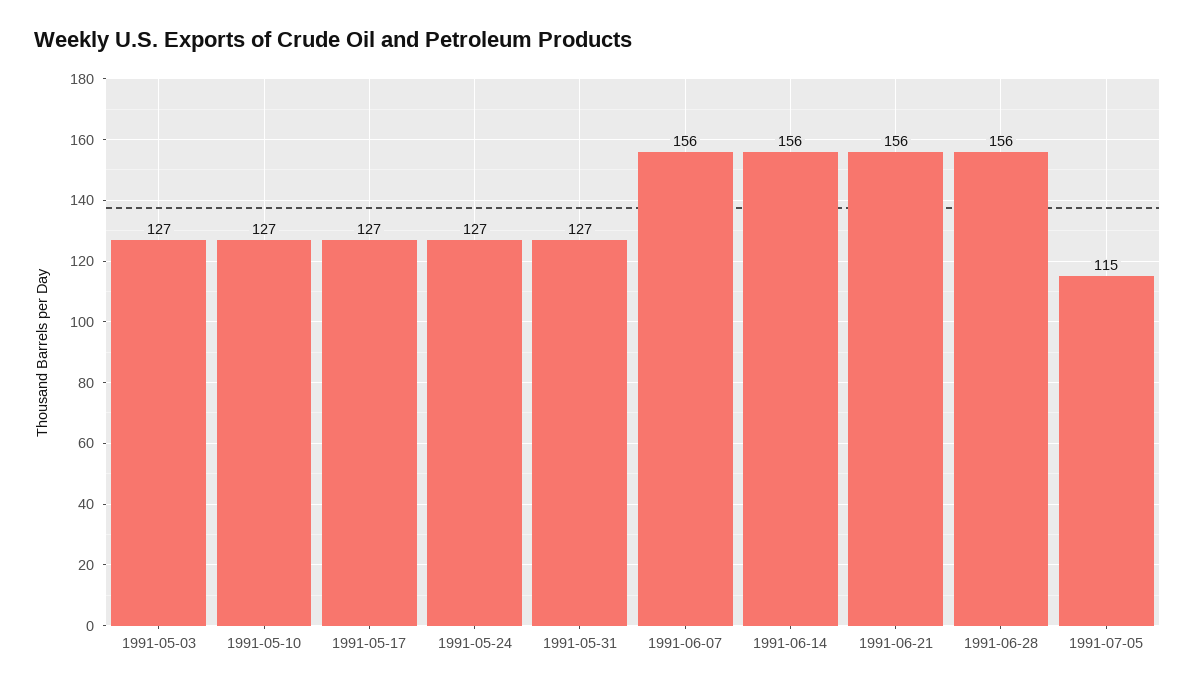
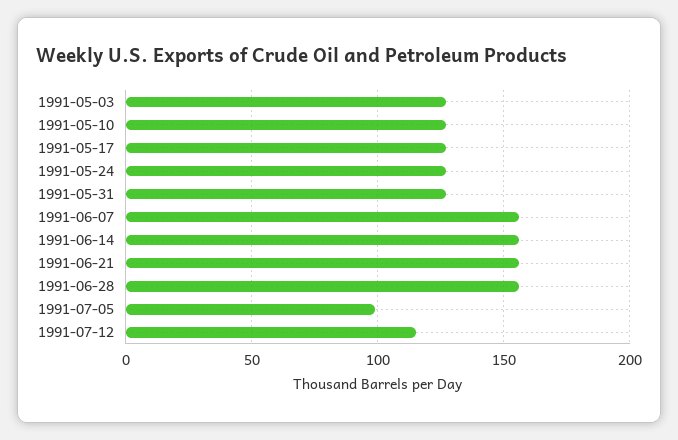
1991-07-05: 115 -> 100
1991-07-12: none -> 115

